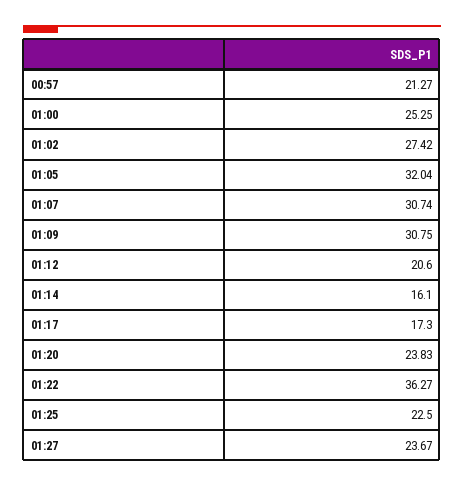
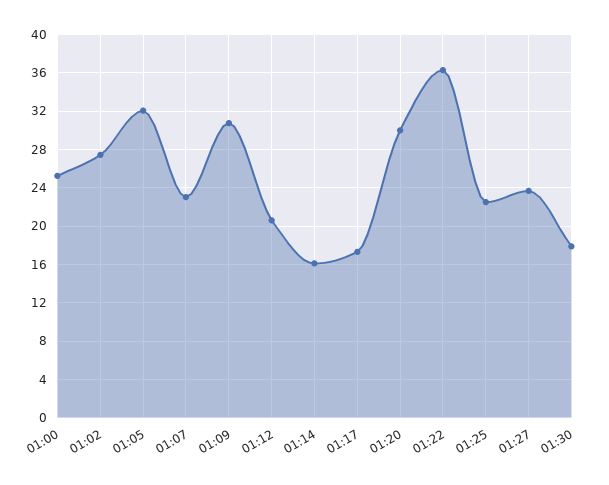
00:57: 21.27 -> none
01:07: 30.74 -> 23
01:20: 23.83 -> 30
01:30: none -> 18

